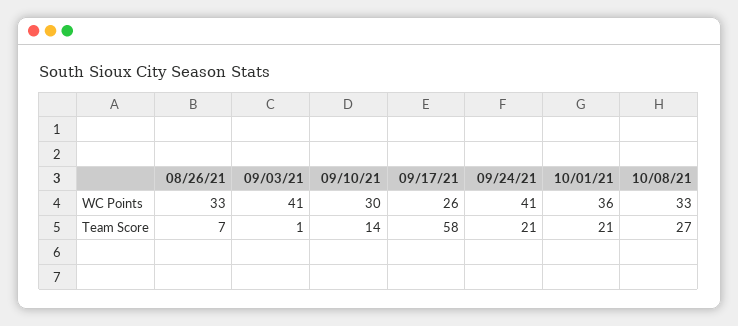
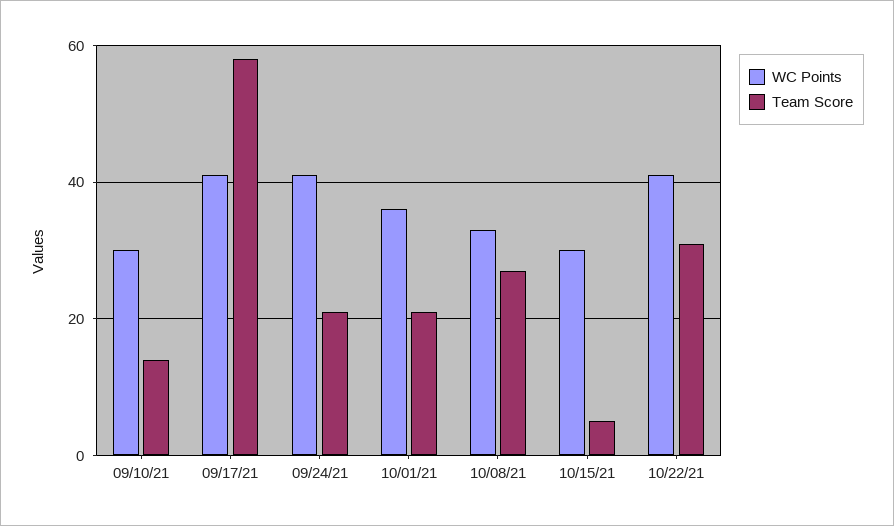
WC Points, 08/26/21: 33 -> none
WC Points, 09/03/21: 41 -> none
WC Points, 09/17/21: 26 -> 40
Team Score, 08/26/21: 7 -> none
Team Score, 09/03/21: 1 -> none
WC Points, 10/15/21: none -> 30
Team Score, 10/15/21: none -> 5
WC Points, 10/22/21: none -> 40
Team Score, 10/22/21: none -> 30

